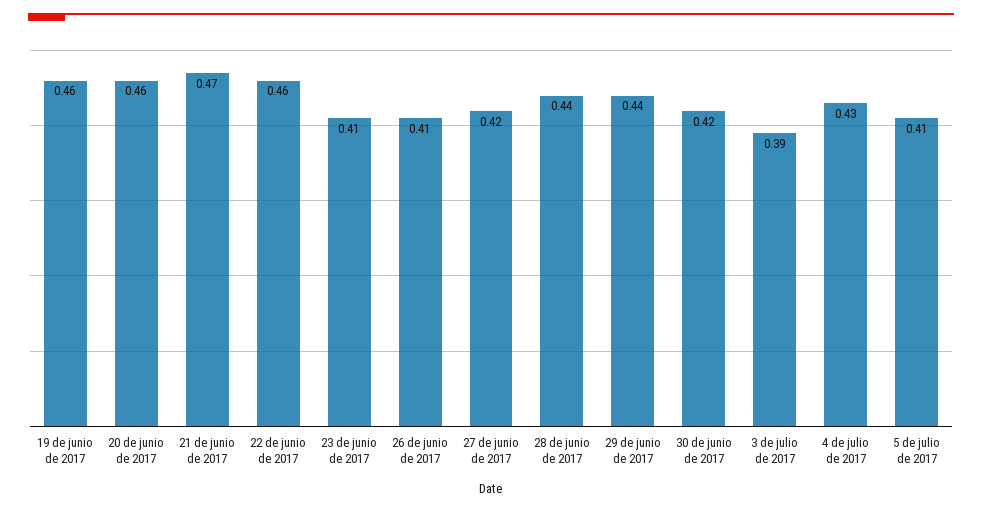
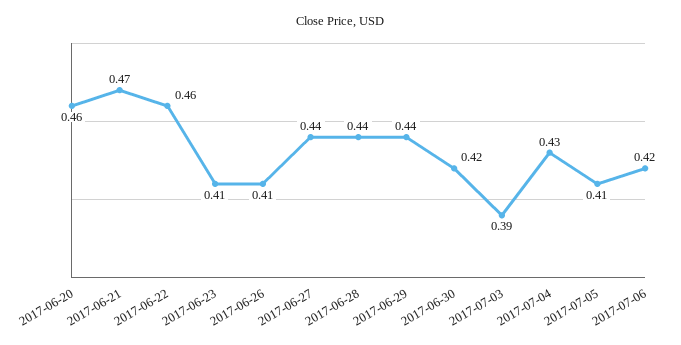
19 de junio de 2017: 0.46 -> none
27 de junio de 2017: 0.42 -> 0.44
2017-07-06: none -> 0.42

